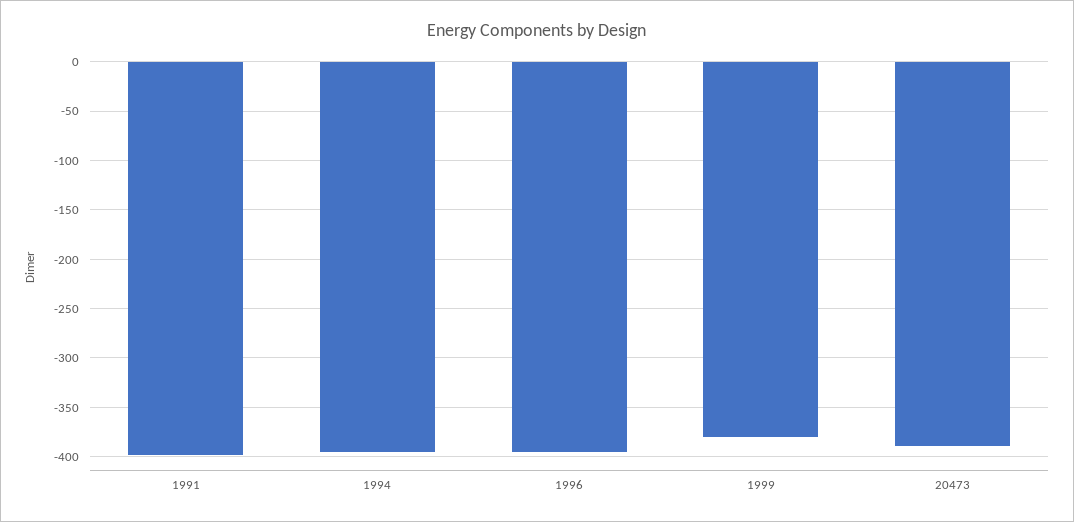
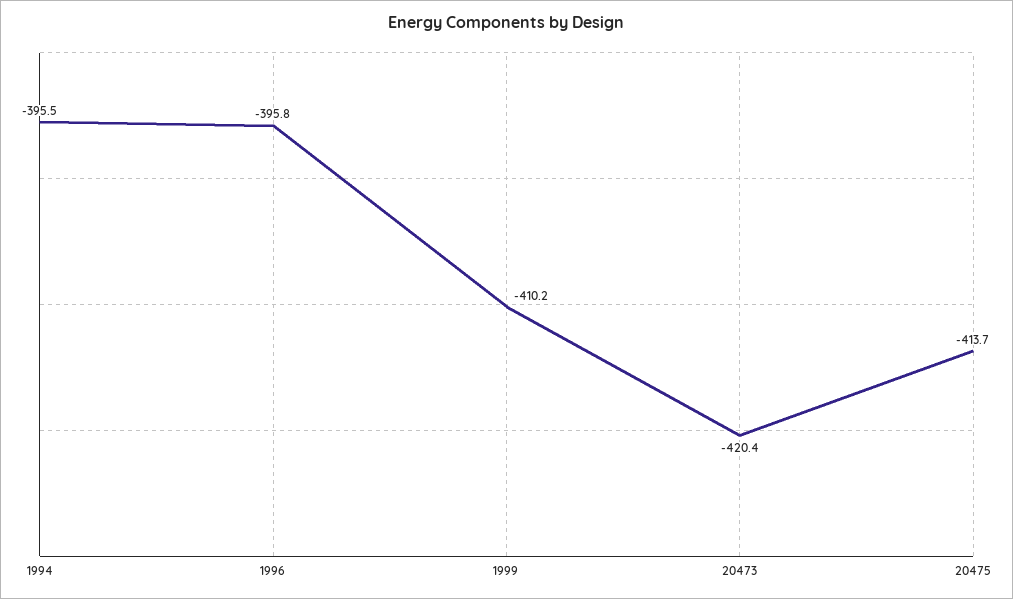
1991: -400 -> none
1999: -380 -> -410.2
20473: -390 -> -420.4
20475: none -> -413.7

